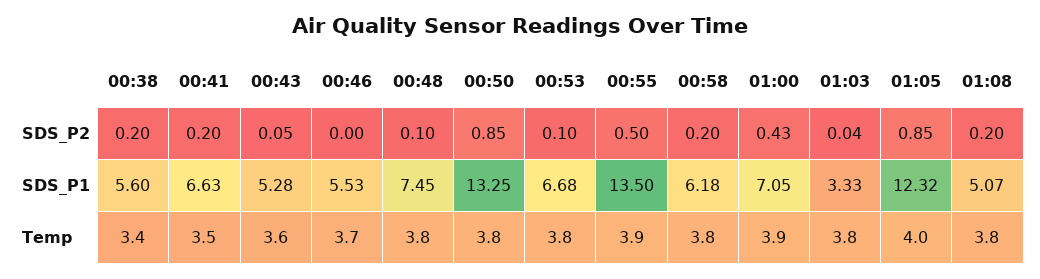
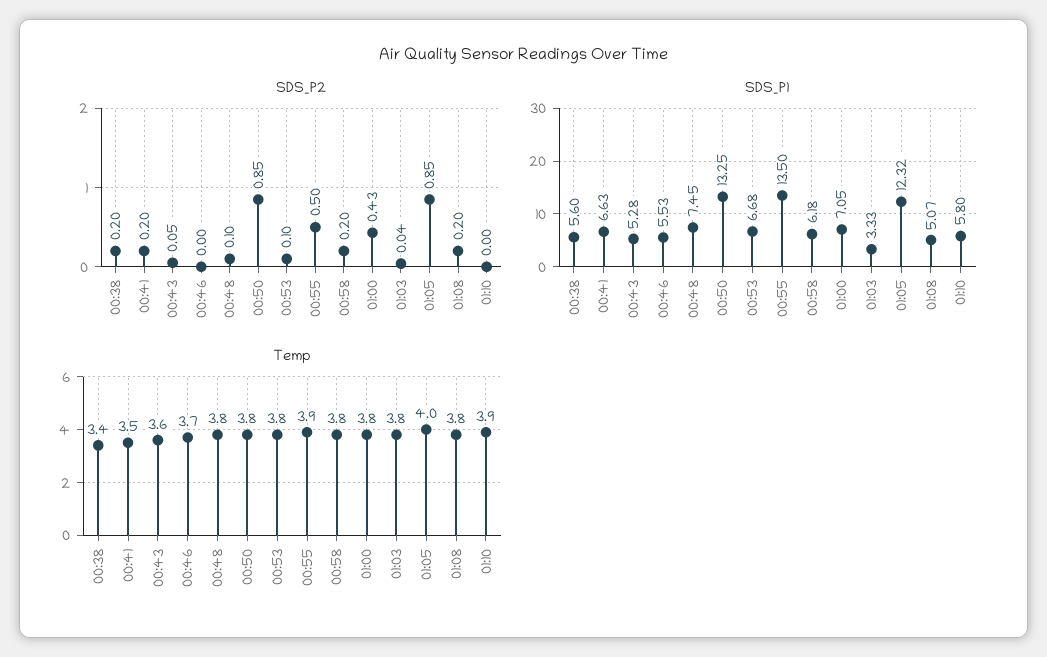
Temp, 01:00: 3.9 -> 3.8
SDS_P2, 01:10: none -> 0
SDS_P1, 01:10: none -> 5.8
Temp, 01:10: none -> 3.9

